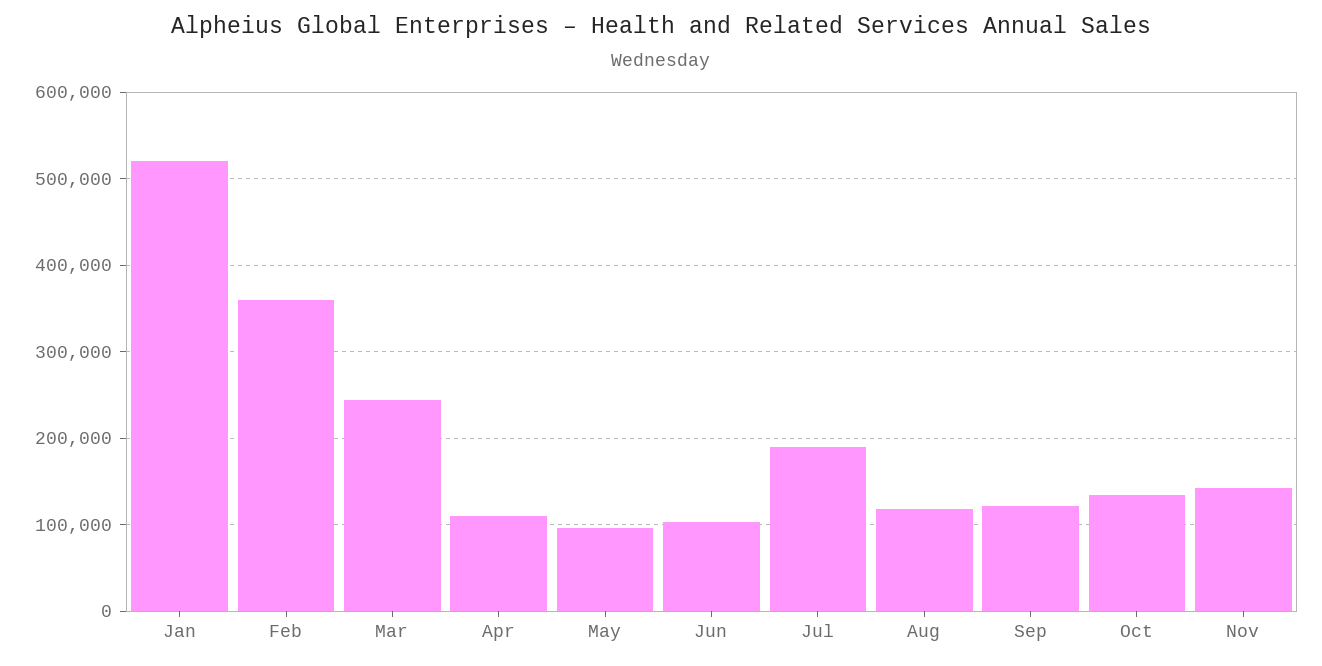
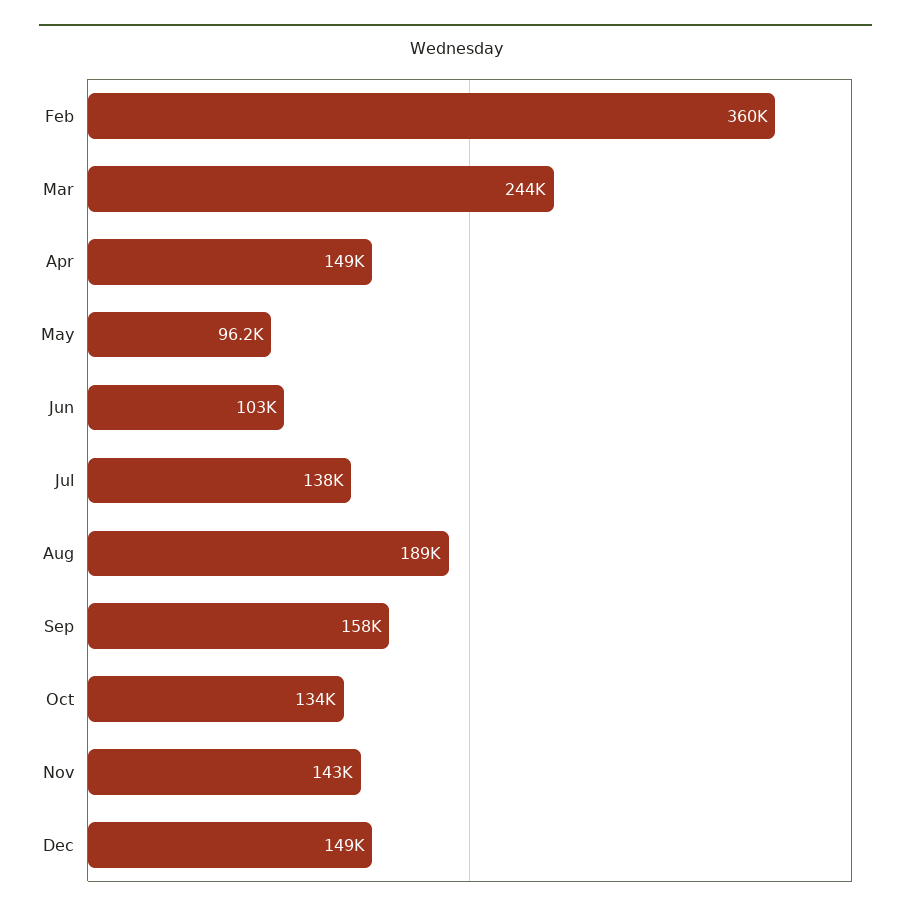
Jan: 520000 -> none
Apr: 110000 -> 149000
Jul: 190000 -> 138000
Aug: 120000 -> 189000
Sep: 120000 -> 158000
Dec: none -> 149000

